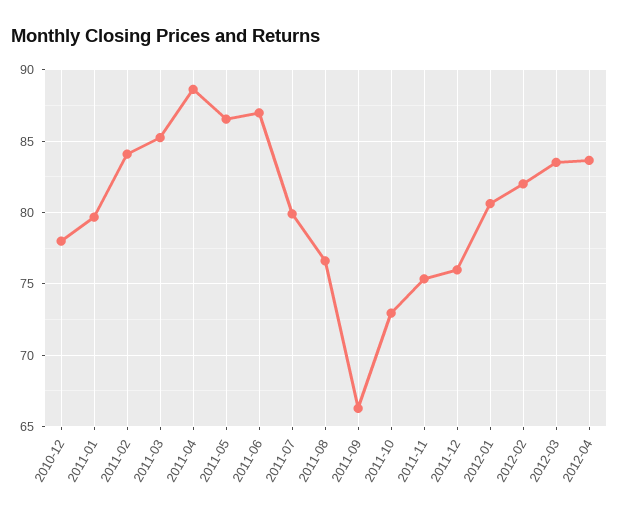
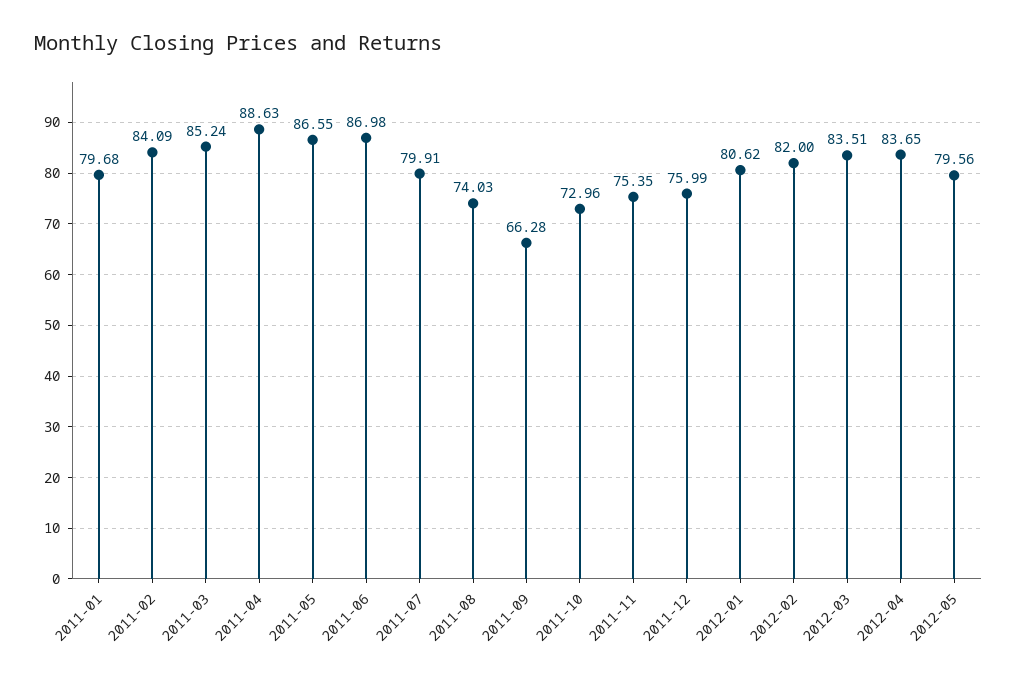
2010-12: 78 -> none
2011-08: 76.5 -> 74.03
2012-05: none -> 79.56

